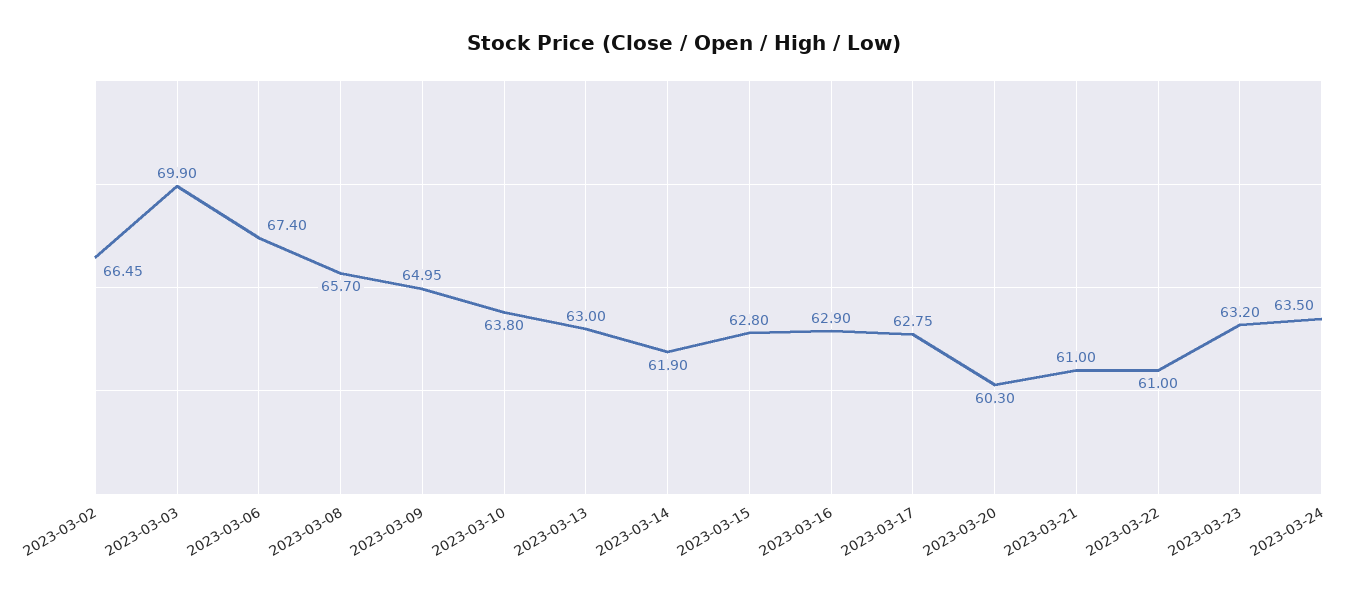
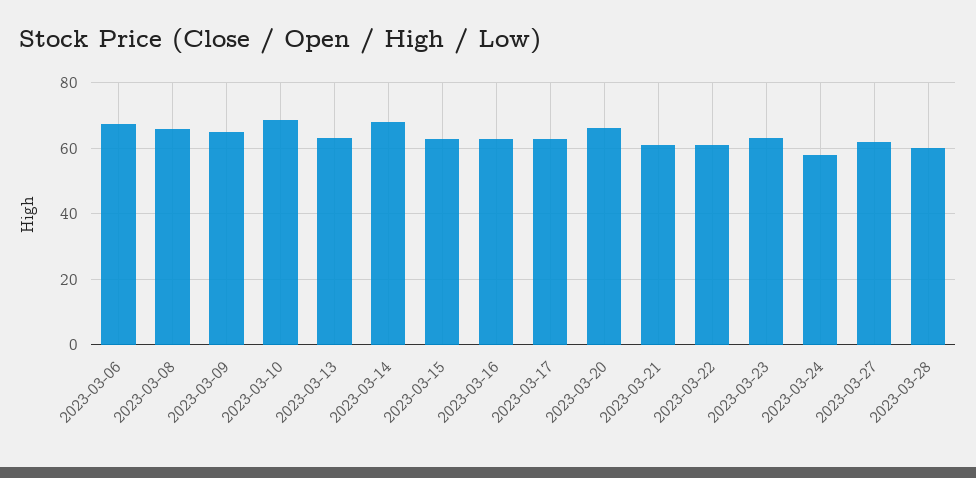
2023-03-02: 66.45 -> none
2023-03-03: 69.9 -> none
2023-03-10: 63.8 -> 68
2023-03-14: 61.9 -> 68
2023-03-20: 60.3 -> 66
2023-03-24: 63.5 -> 58
2023-03-27: none -> 62
2023-03-28: none -> 60

